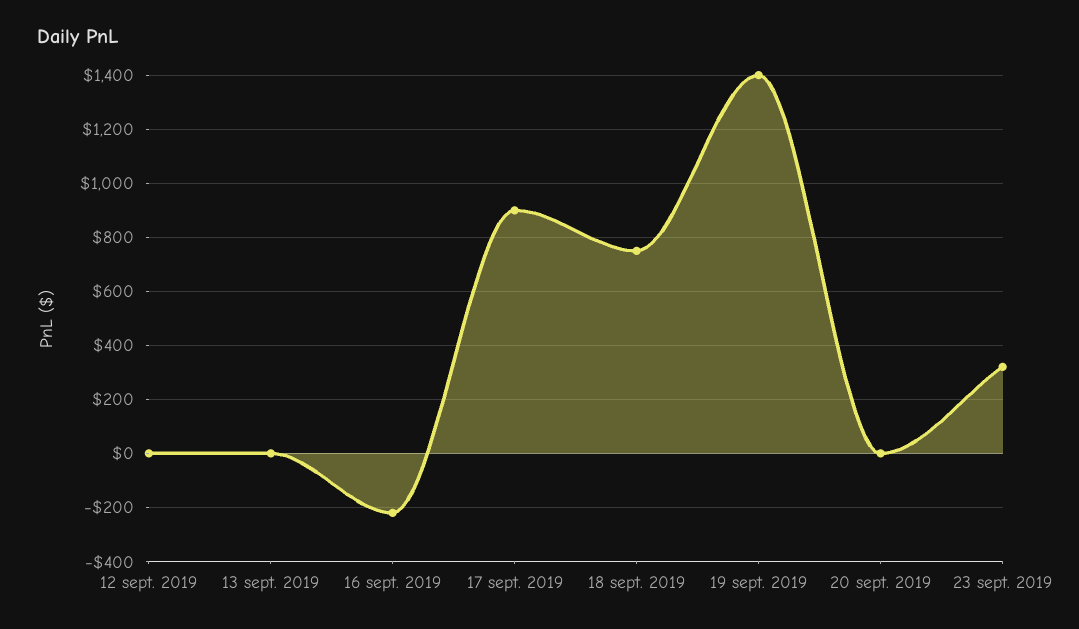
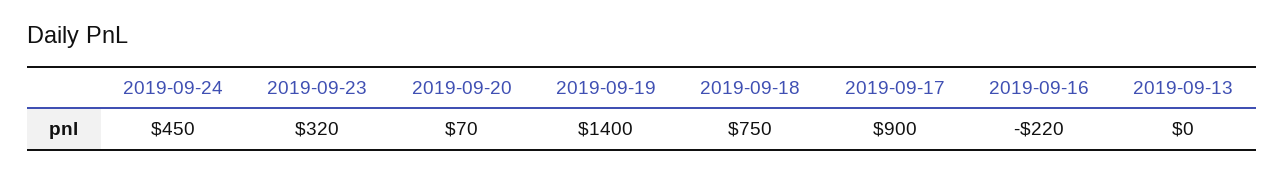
12 sept. 2019: 0 -> none
20 sept. 2019: 0 -> 70
2019-09-24: none -> 450

